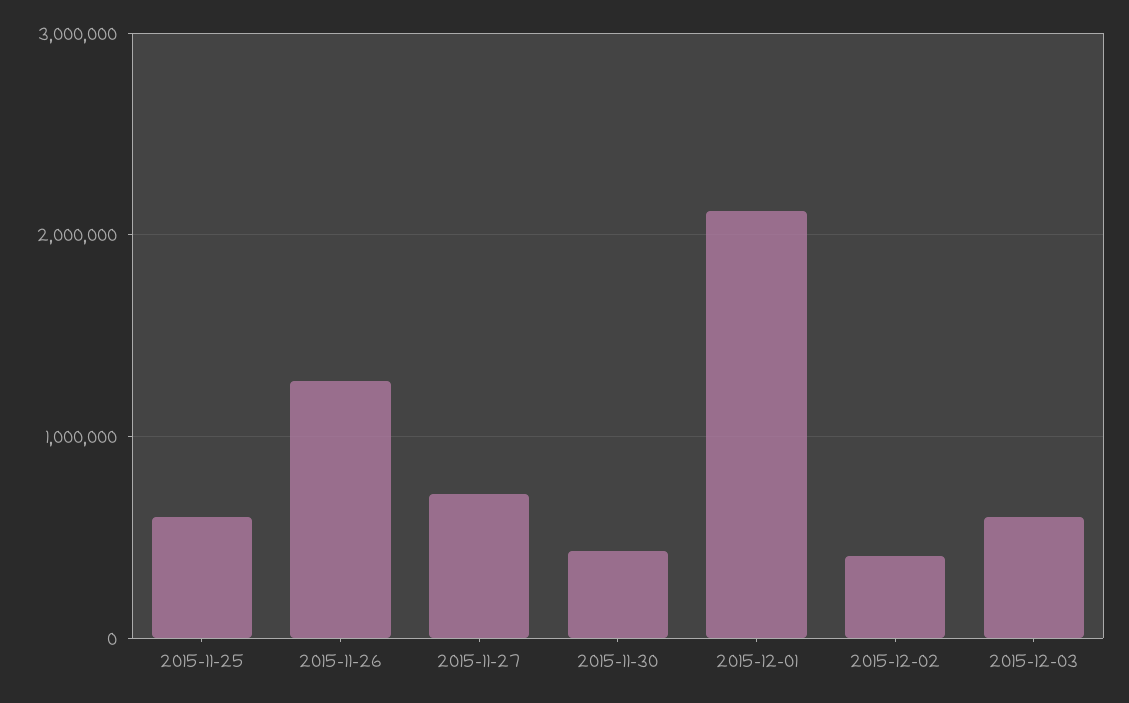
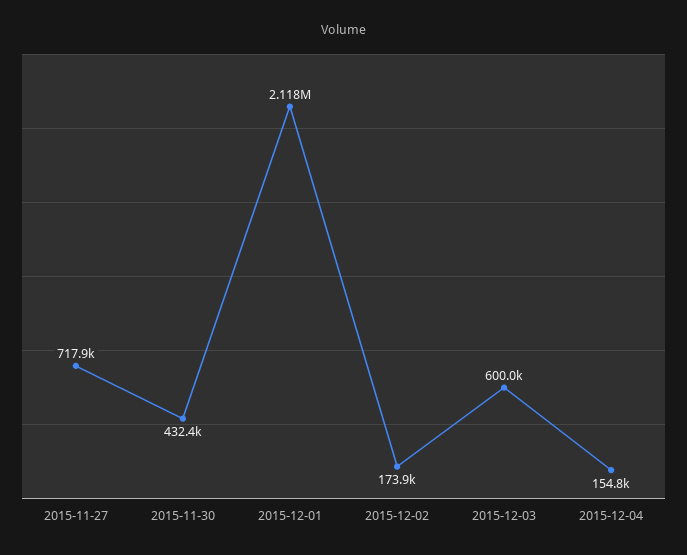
2015-11-25: 600000 -> none
2015-11-26: 1300000 -> none
2015-12-02: 400000 -> 173900
2015-12-04: none -> 154800

